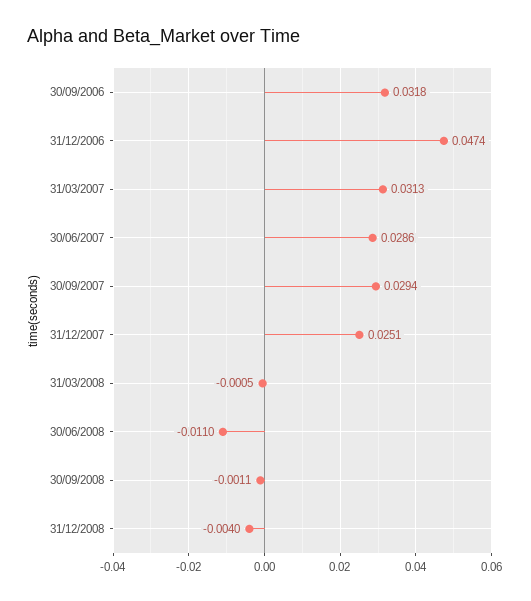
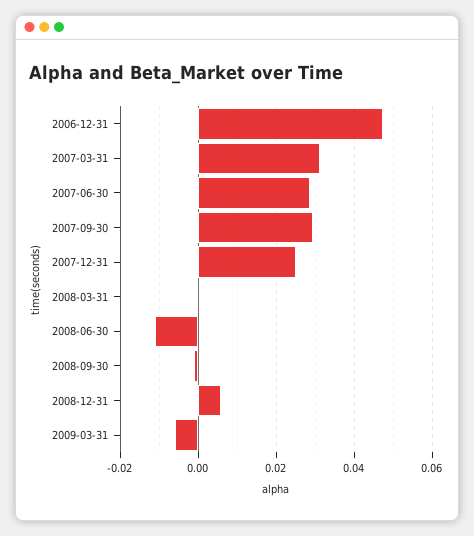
30/09/2006: 0.0318 -> none
31/12/2008: -0.004 -> 0.006
2009-03-31: none -> -0.006

